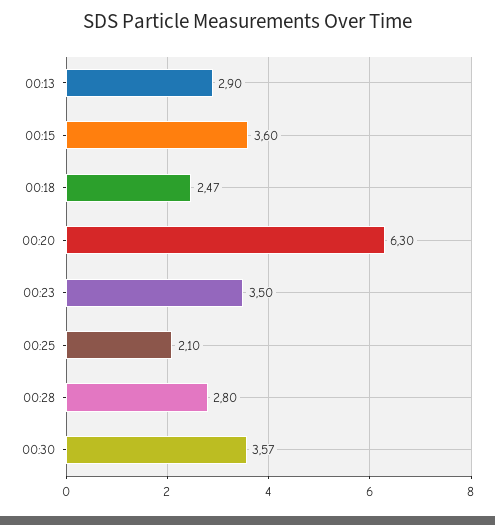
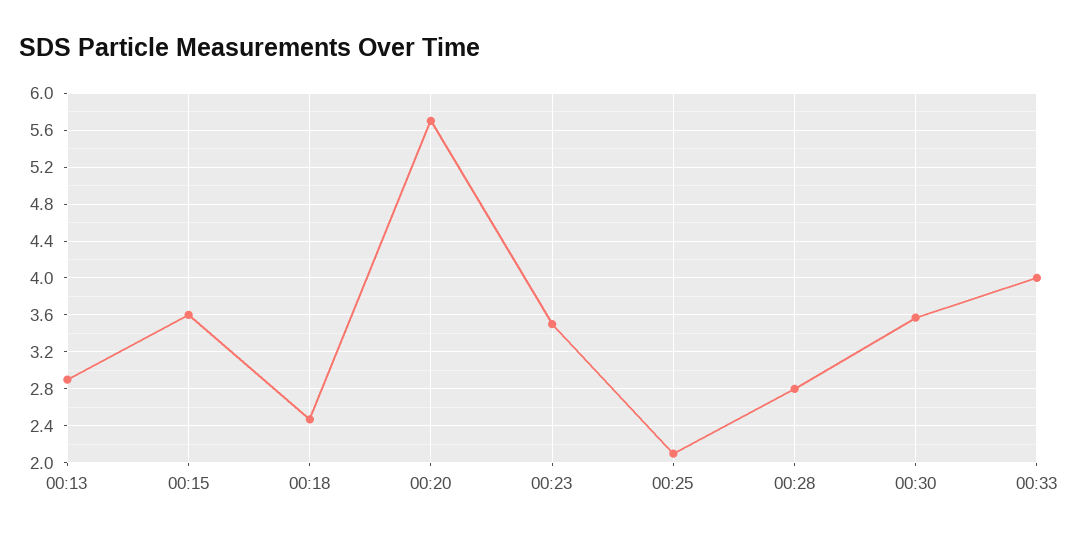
00:20: 6.3 -> 5.7
00:33: none -> 4

